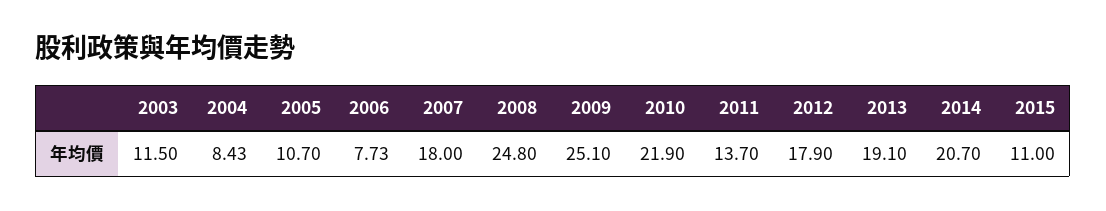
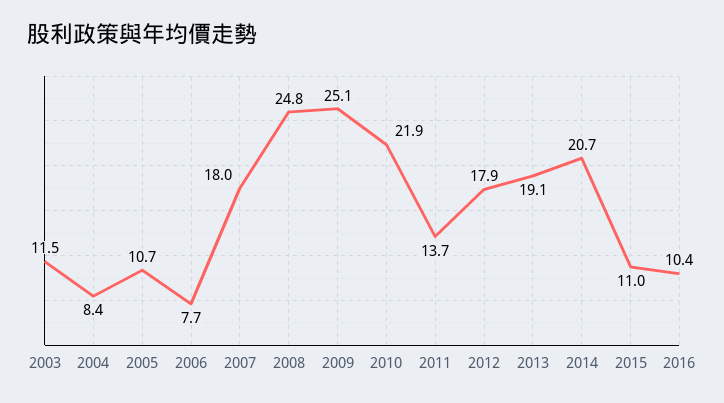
2016: none -> 10.4

